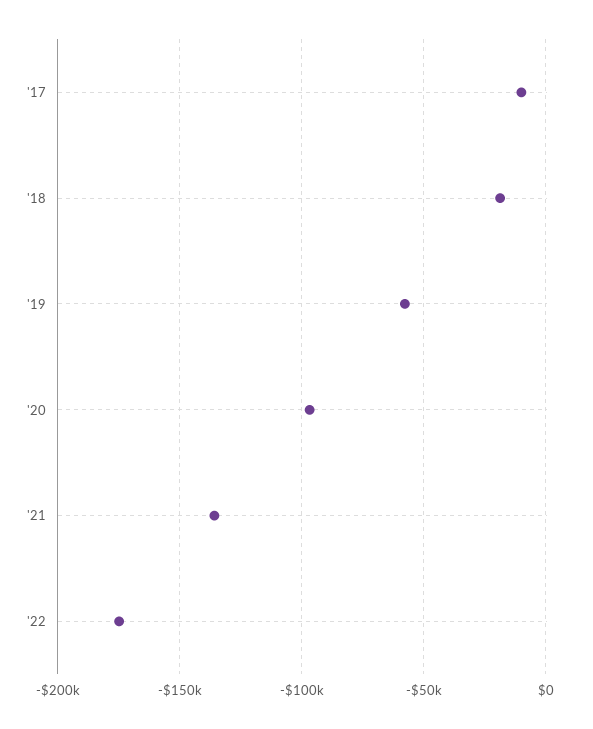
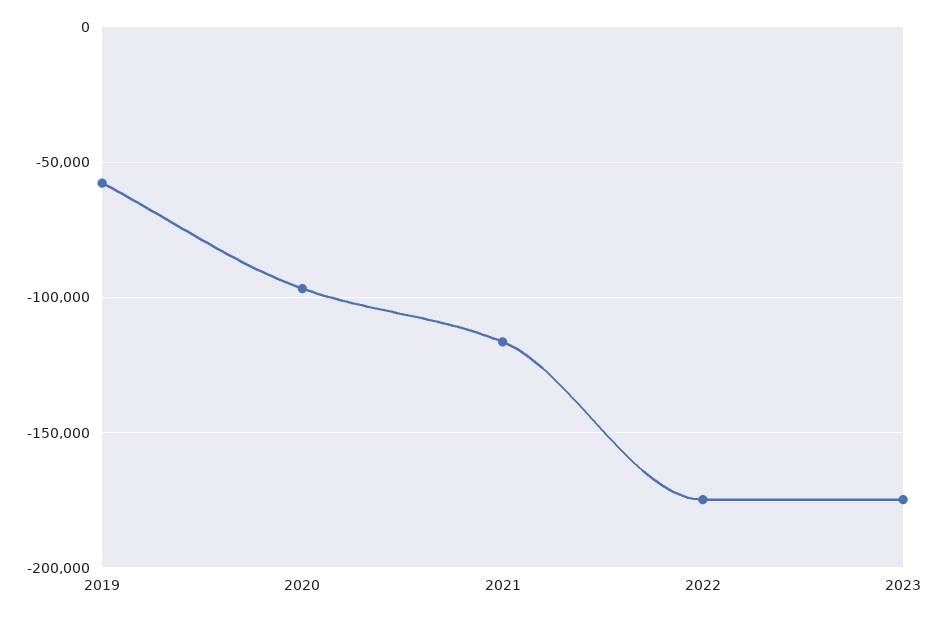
'17: -10000 -> none
'18: -20000 -> none
'21: -135000 -> -115000
2023: none -> -175000

